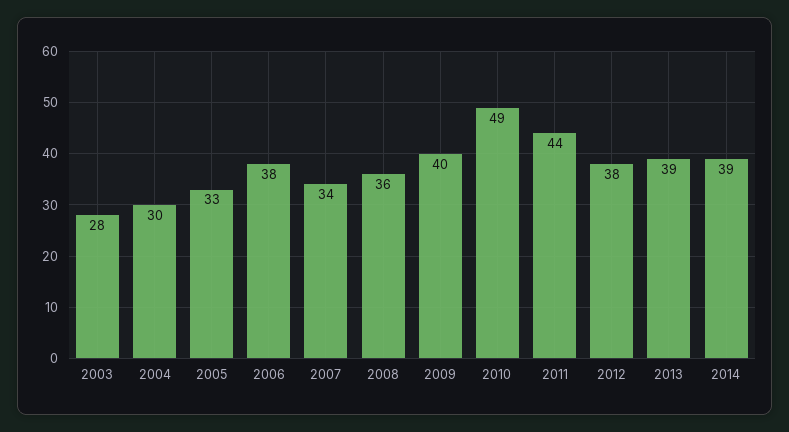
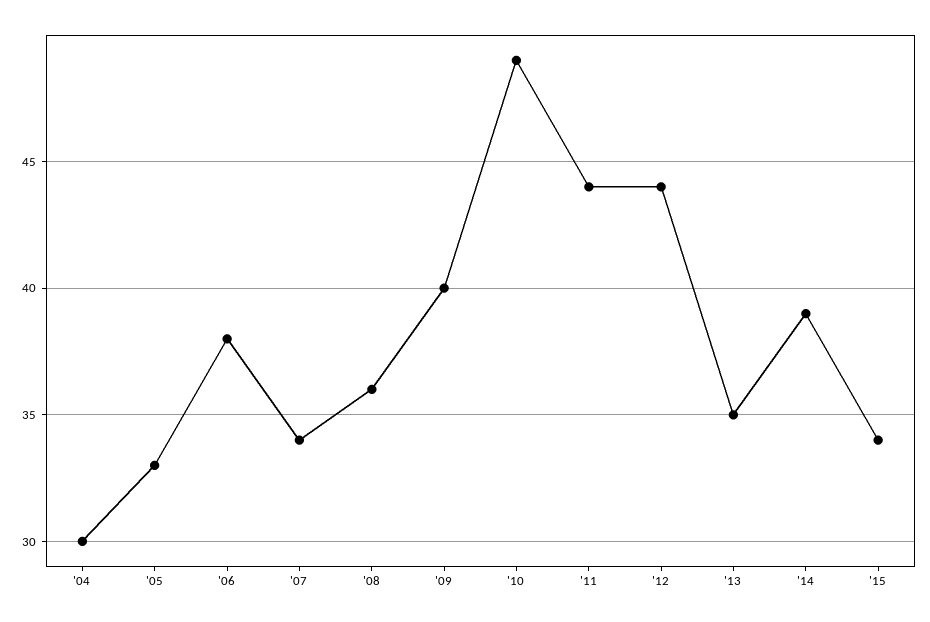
2003: 28 -> none
2012: 38 -> 44
2013: 39 -> 35
'15: none -> 34

